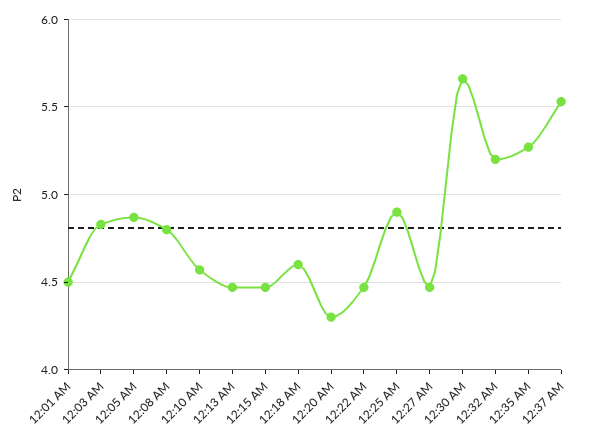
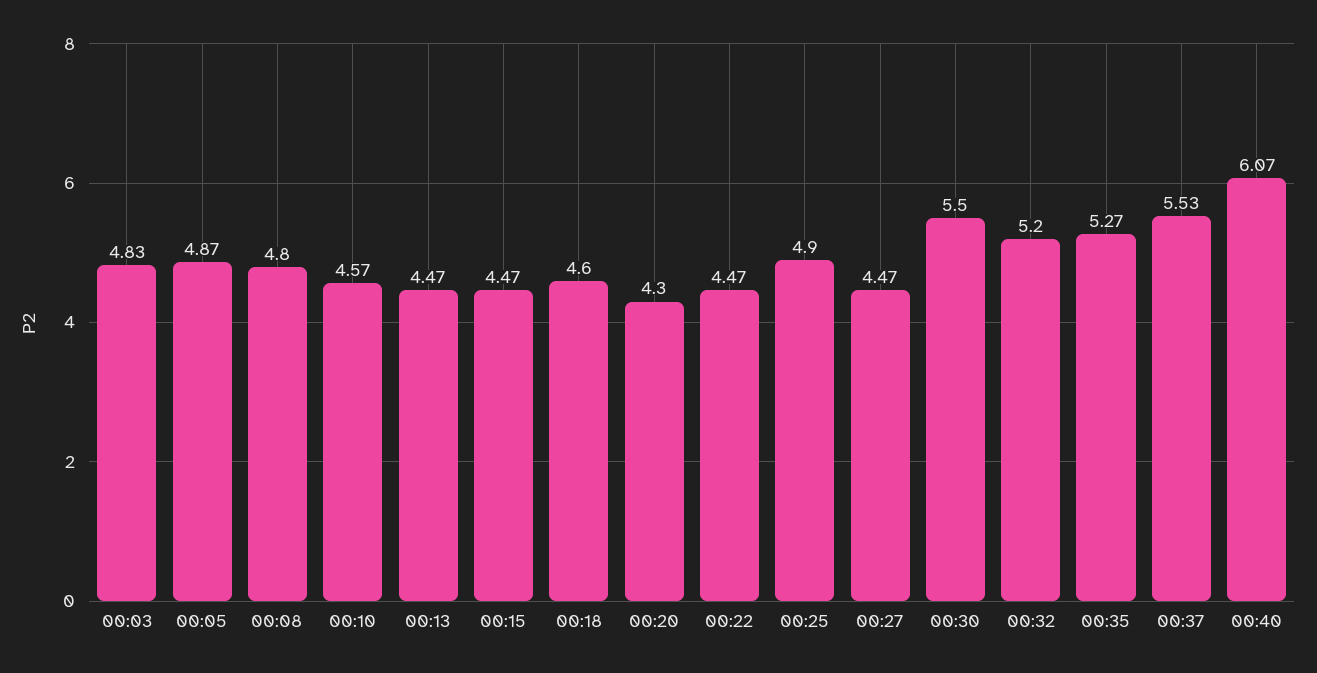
12:01 AM: 4.5 -> none
12:30 AM: 5.65 -> 5.5
00:40: none -> 6.07

